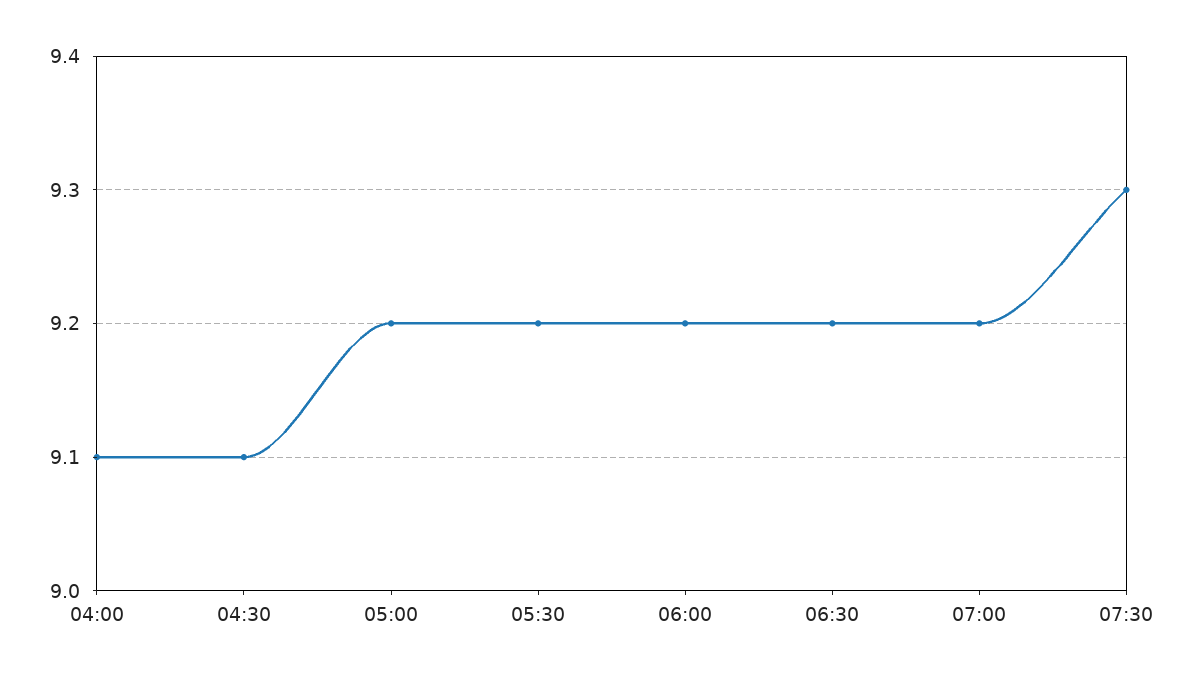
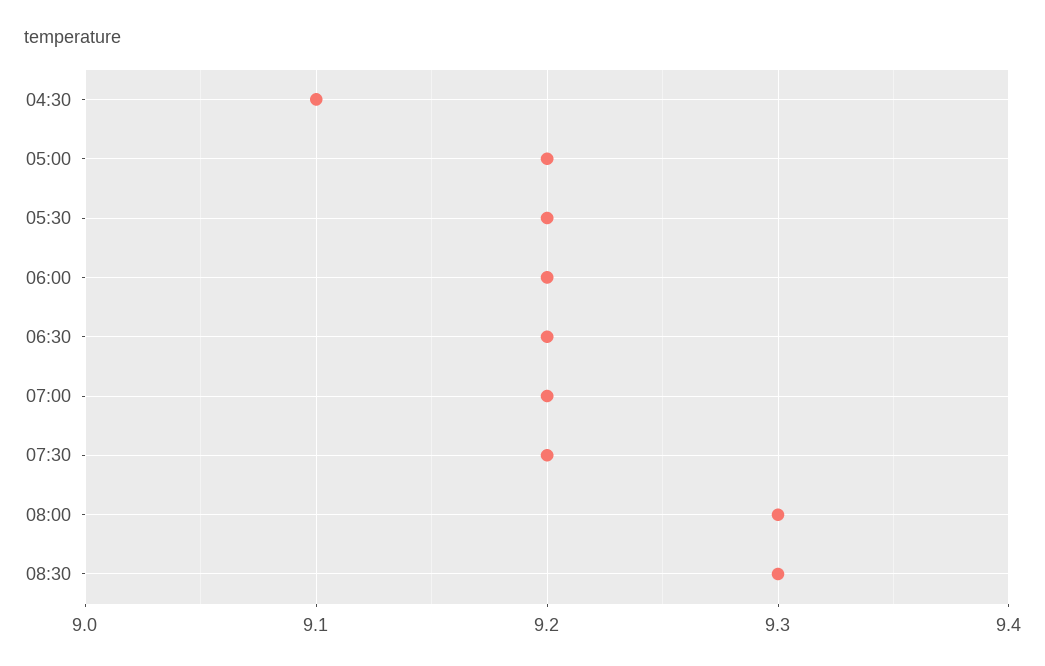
04:00: 9.1 -> none
07:30: 9.3 -> 9.2
08:00: none -> 9.3
08:30: none -> 9.3

